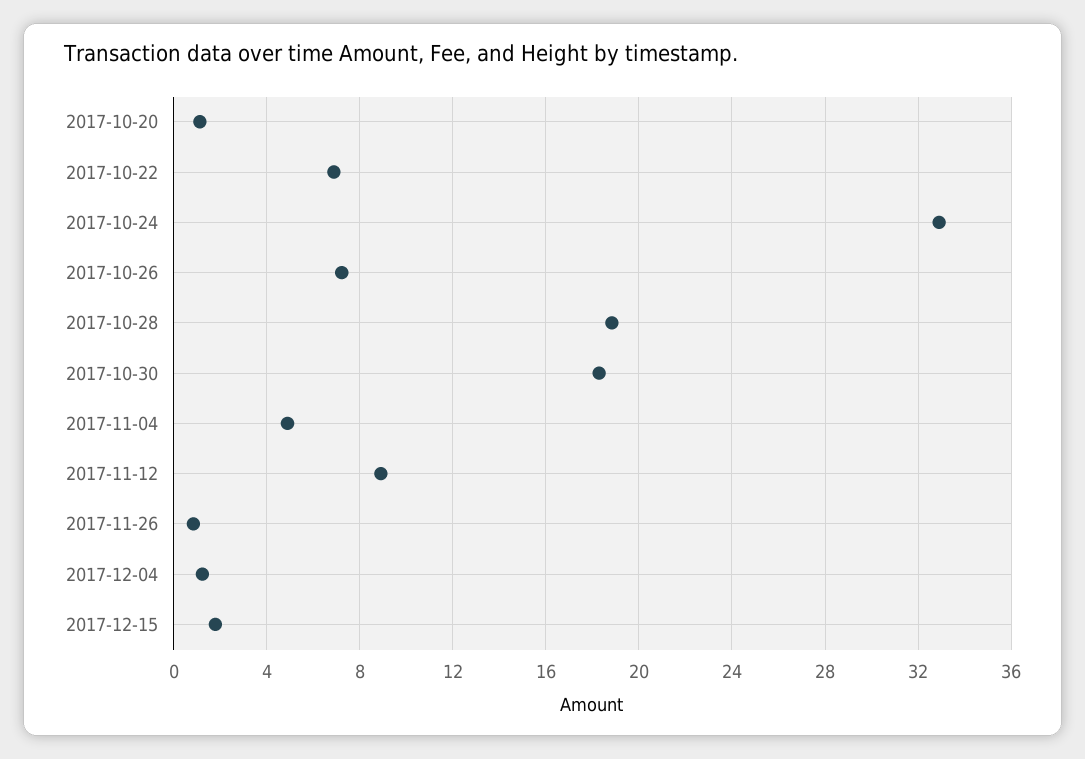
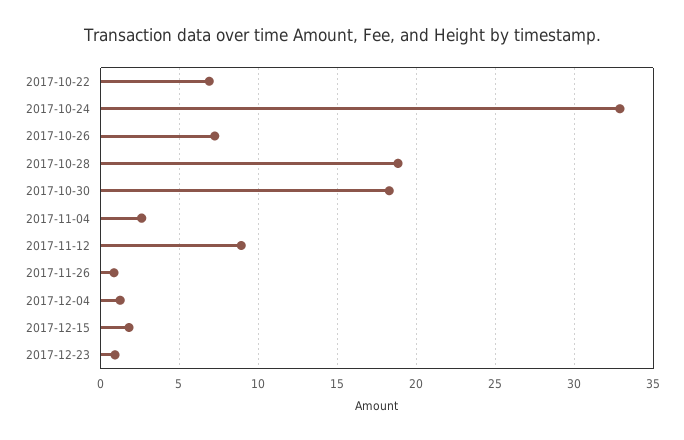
2017-10-20: 1 -> none
2017-11-04: 5 -> 2.5
2017-12-23: none -> 1

